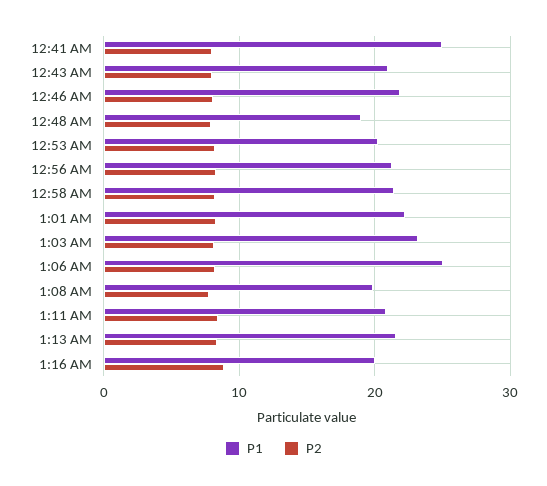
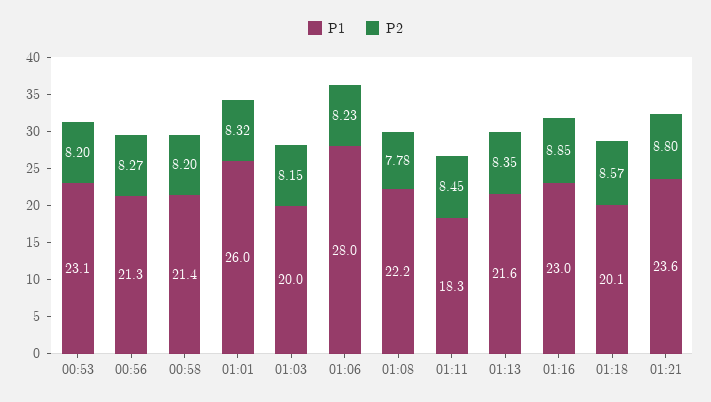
P1, 12:41 AM: 25 -> none
P2, 12:41 AM: 8 -> none
P1, 12:43 AM: 21 -> none
P2, 12:43 AM: 8 -> none
P1, 12:46 AM: 22 -> none
P2, 12:46 AM: 8 -> none
P1, 12:48 AM: 19 -> none
P2, 12:48 AM: 8 -> none
P1, 12:53 AM: 20 -> 23.1
P1, 1:01 AM: 22 -> 26
P1, 1:03 AM: 23 -> 20
P1, 1:06 AM: 25 -> 28
P1, 1:08 AM: 20 -> 22.2
P1, 1:11 AM: 21 -> 18.3
P1, 1:16 AM: 20 -> 23
P1, 01:18: none -> 20.1
P2, 01:18: none -> 8.57
P1, 01:21: none -> 23.6
P2, 01:21: none -> 8.8

